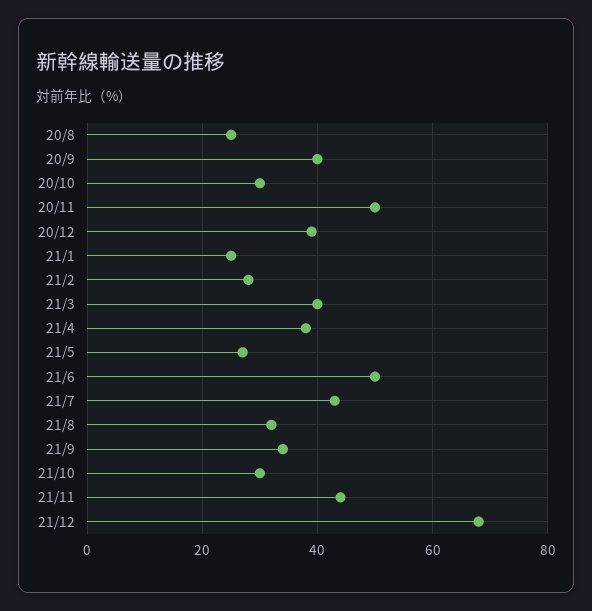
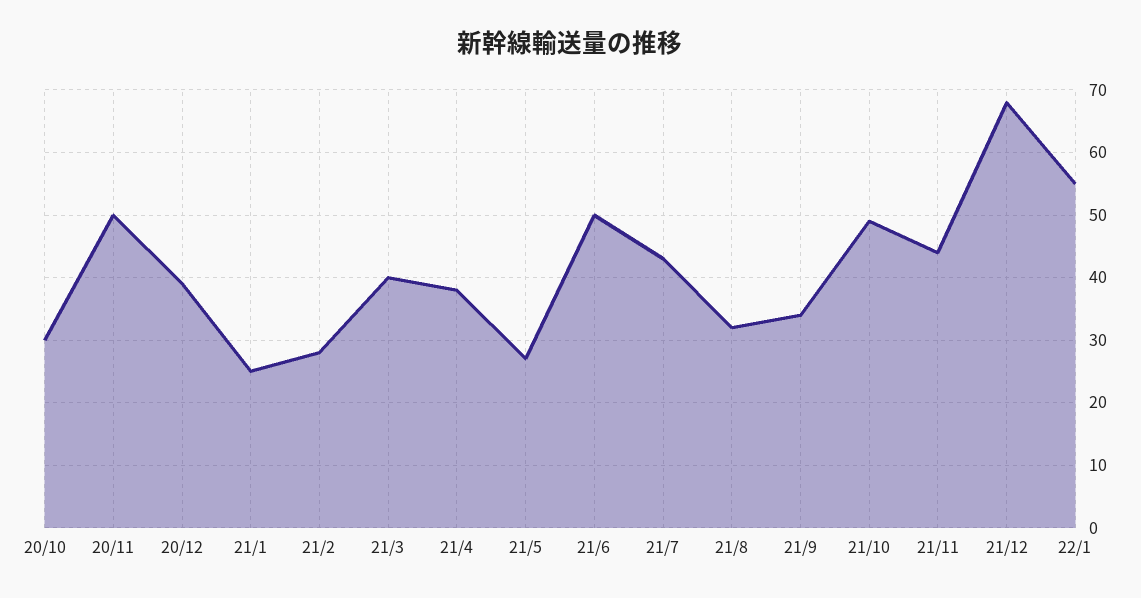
20/8: 25 -> none
20/9: 40 -> none
21/10: 30 -> 49
22/1: none -> 55

